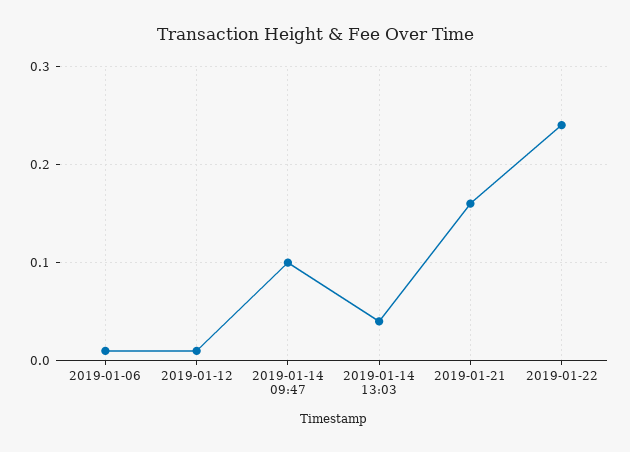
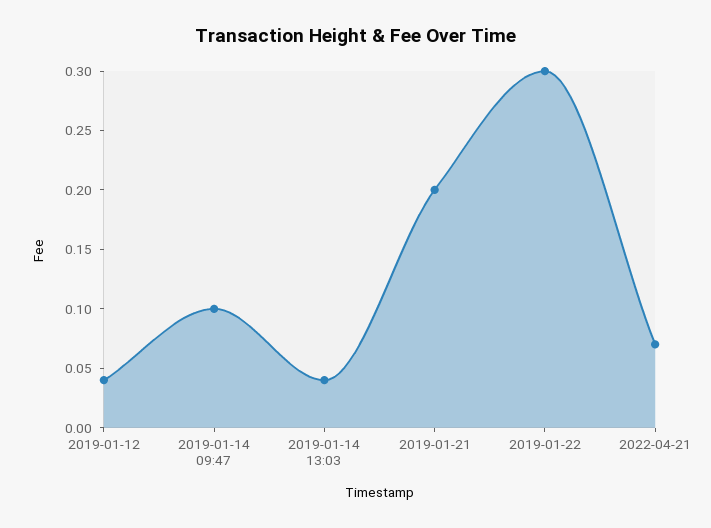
2019-01-06: 0.01 -> none
2019-01-12: 0.01 -> 0.04
2019-01-21: 0.16 -> 0.2
2019-01-22: 0.24 -> 0.3
2022-04-21: none -> 0.07

